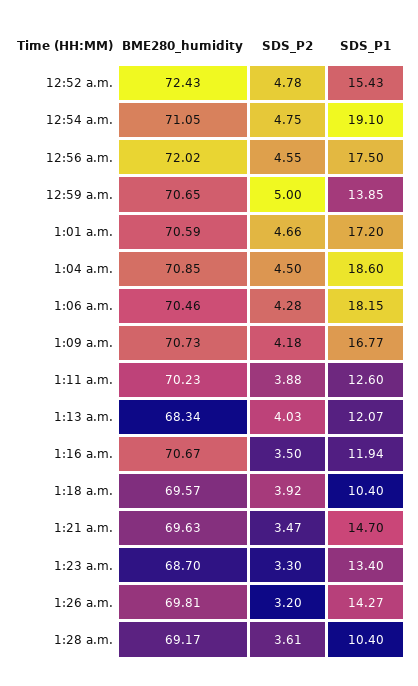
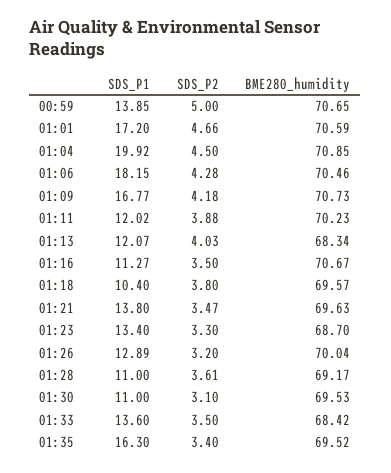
BME280_humidity, 12:52 a.m.: 72.43 -> none
SDS_P2, 12:52 a.m.: 4.78 -> none
SDS_P1, 12:52 a.m.: 15.43 -> none
BME280_humidity, 12:54 a.m.: 71.05 -> none
SDS_P2, 12:54 a.m.: 4.75 -> none
SDS_P1, 12:54 a.m.: 19.1 -> none
BME280_humidity, 12:56 a.m.: 72.02 -> none
SDS_P2, 12:56 a.m.: 4.55 -> none
SDS_P1, 12:56 a.m.: 17.5 -> none
SDS_P1, 1:04 a.m.: 18.6 -> 19.92
SDS_P1, 1:11 a.m.: 12.6 -> 12.02
SDS_P1, 1:16 a.m.: 11.94 -> 11.27
SDS_P2, 1:18 a.m.: 3.92 -> 3.8
SDS_P1, 1:21 a.m.: 14.7 -> 13.8
BME280_humidity, 1:26 a.m.: 69.81 -> 70.04
SDS_P1, 1:26 a.m.: 14.27 -> 12.89
SDS_P1, 1:28 a.m.: 10.4 -> 11
SDS_P1, 01:30: none -> 11
SDS_P2, 01:30: none -> 3.1
BME280_humidity, 01:30: none -> 69.53
SDS_P1, 01:33: none -> 13.6
SDS_P2, 01:33: none -> 3.5
BME280_humidity, 01:33: none -> 68.42
SDS_P1, 01:35: none -> 16.3
SDS_P2, 01:35: none -> 3.4
BME280_humidity, 01:35: none -> 69.52

